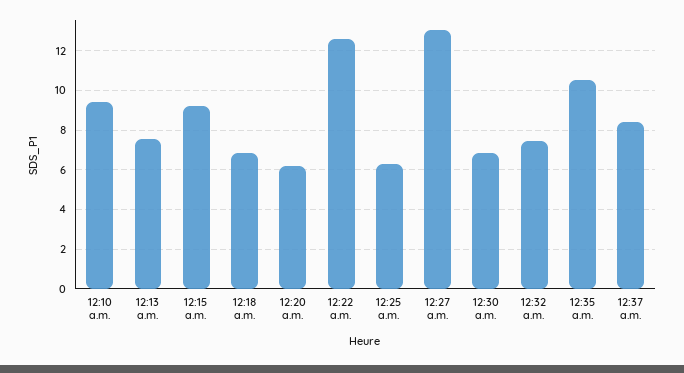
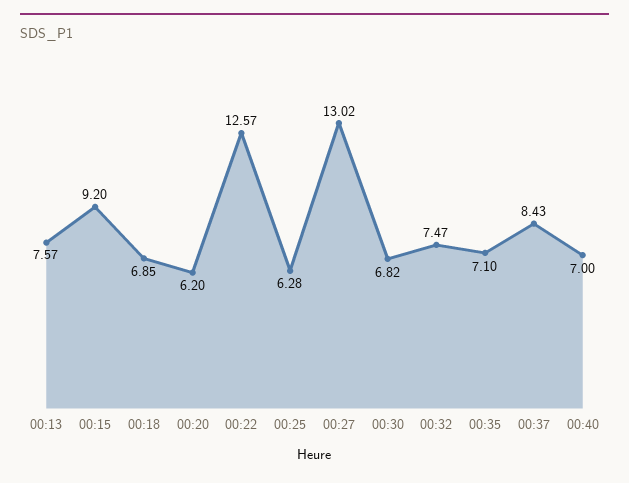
12:10 a.m.: 9.5 -> none
12:35 a.m.: 10.5 -> 7.1
00:40: none -> 7

